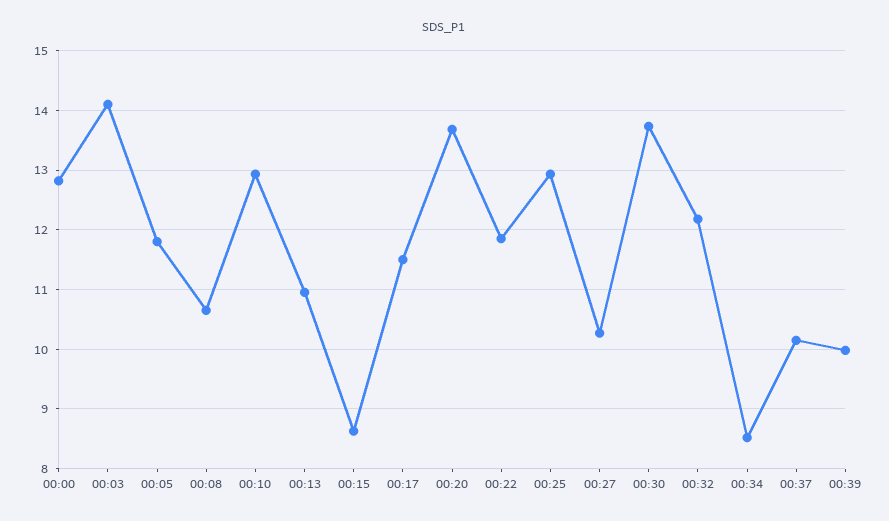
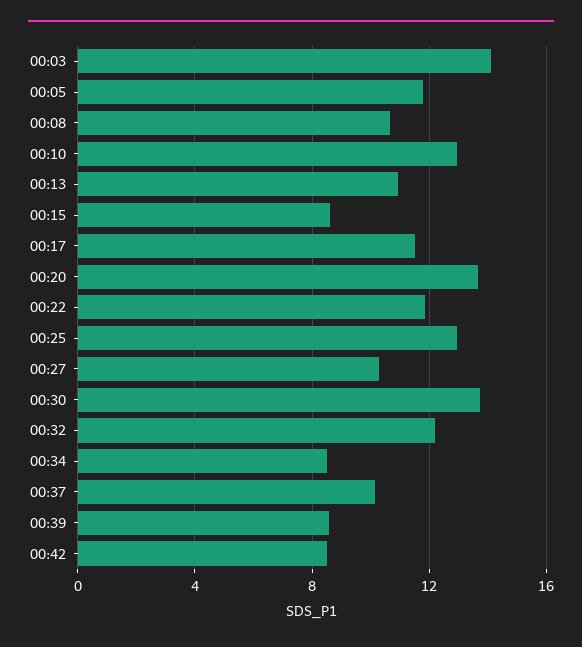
00:00: 12.8 -> none
00:39: 10 -> 8.5
00:42: none -> 8.5

